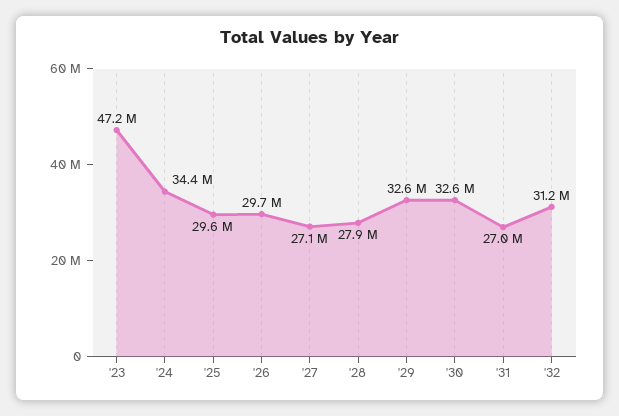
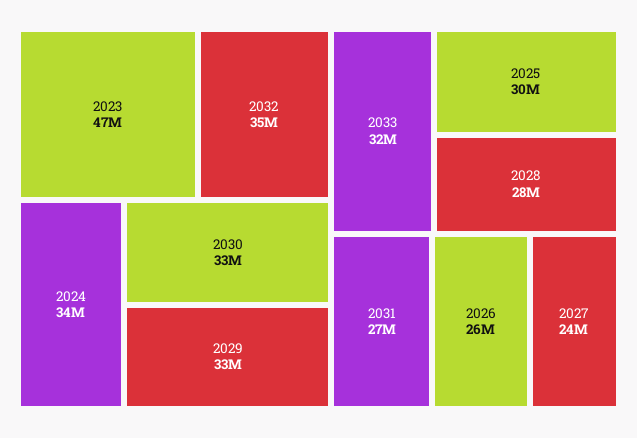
'26: 29700000 -> 26000000
'27: 27100000 -> 24000000
'32: 31200000 -> 35000000
2033: none -> 32000000

